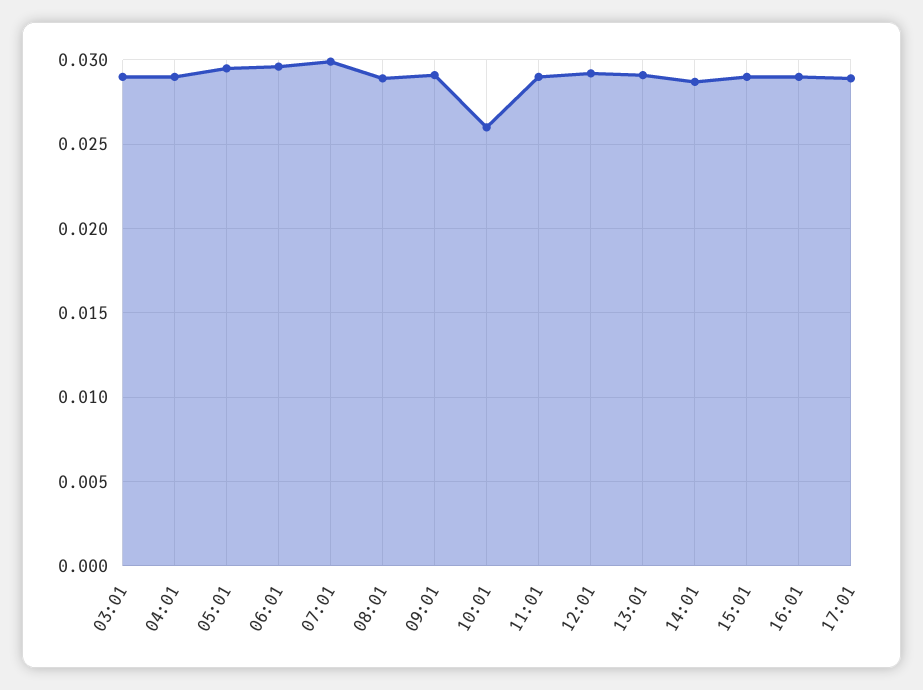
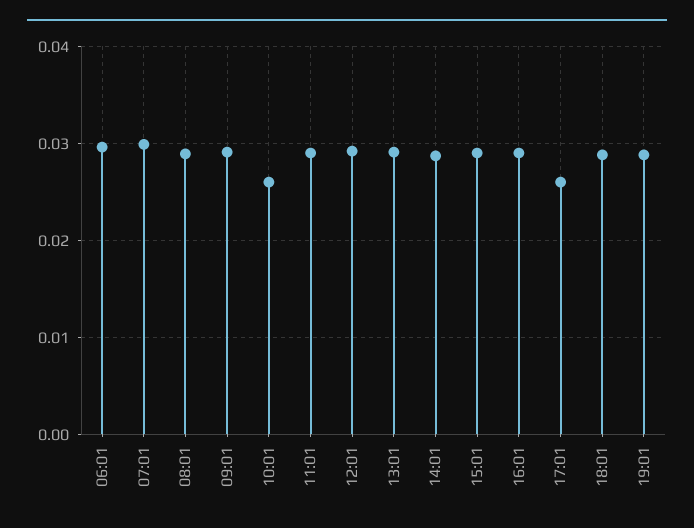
03:01: 0.029 -> none
04:01: 0.029 -> none
05:01: 0.0295 -> none
17:01: 0.029 -> 0.026
18:01: none -> 0.029
19:01: none -> 0.029

